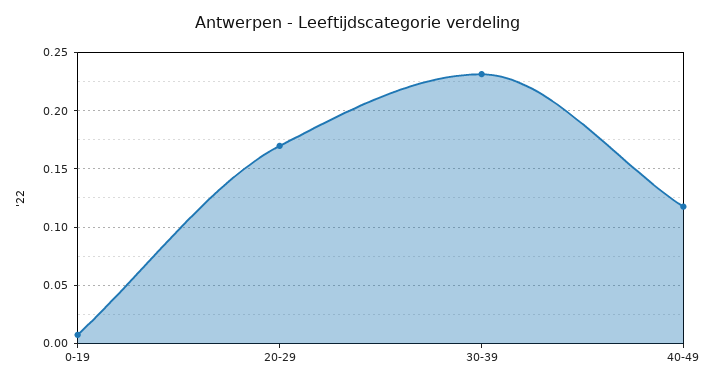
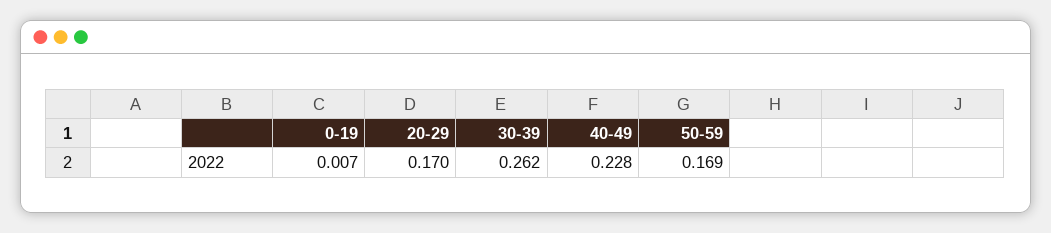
30-39: 0.23 -> 0.262
40-49: 0.12 -> 0.228
50-59: none -> 0.169

